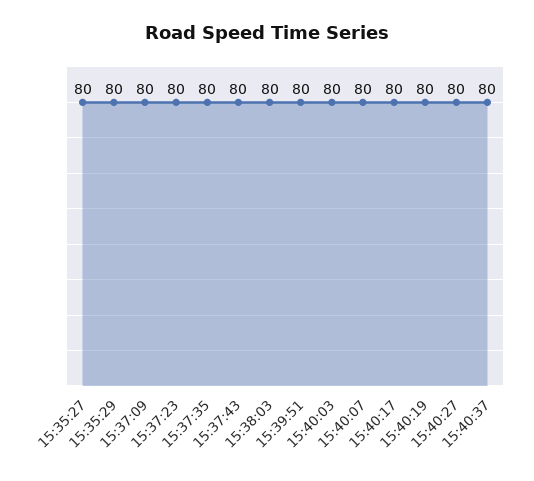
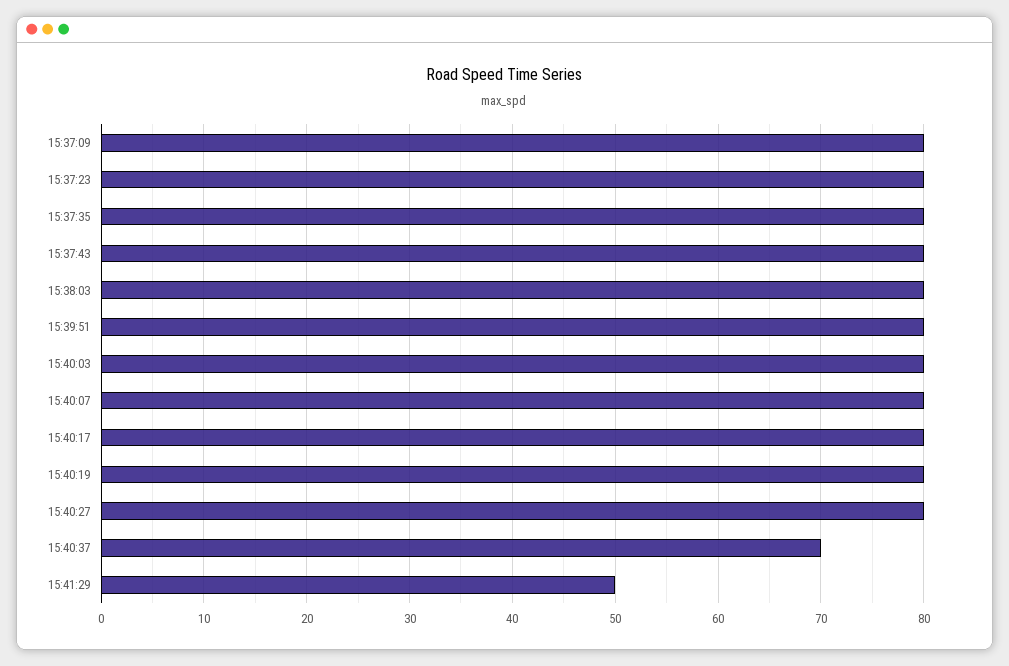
15:35:27: 80 -> none
15:35:29: 80 -> none
15:40:37: 80 -> 70
15:41:29: none -> 50

